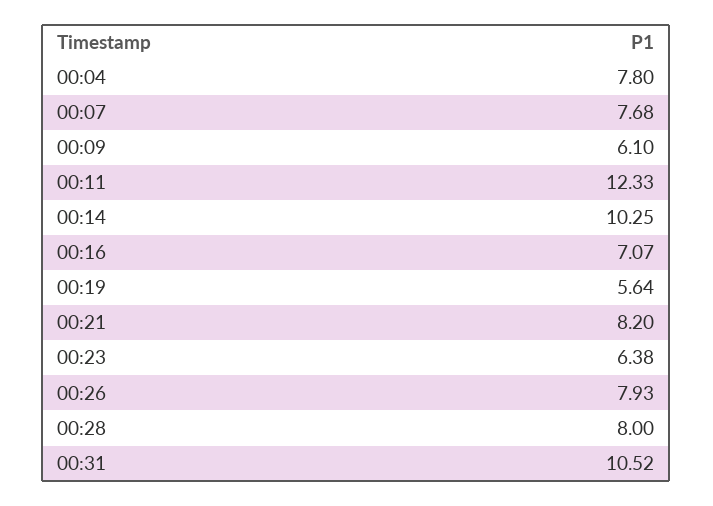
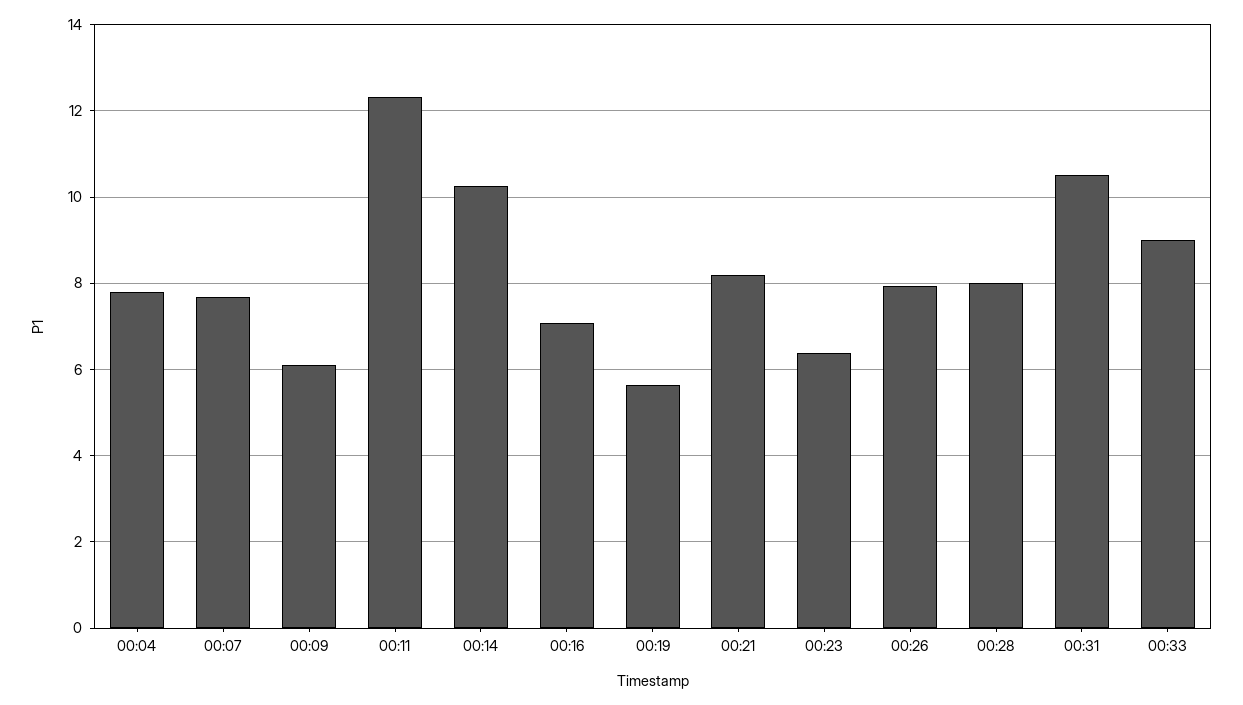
00:33: none -> 9

